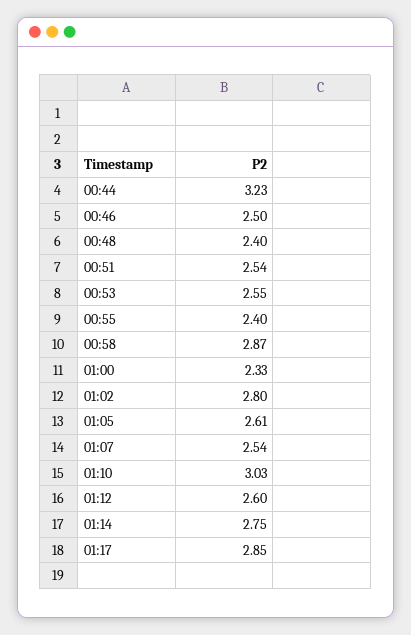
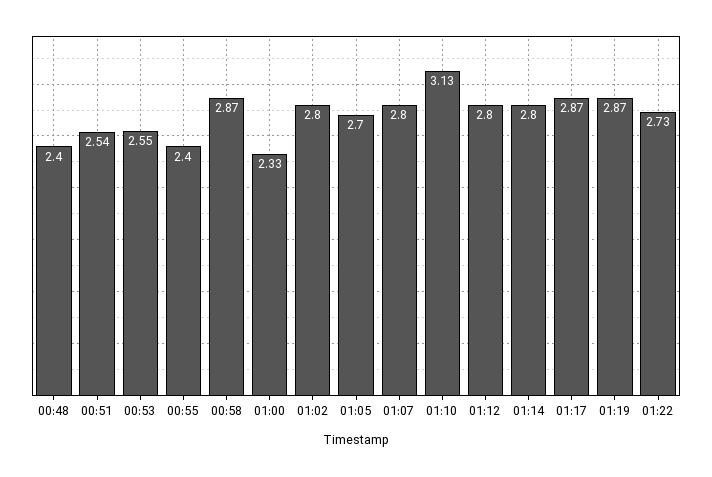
00:44: 3.23 -> none
00:46: 2.5 -> none
01:05: 2.61 -> 2.7
01:07: 2.54 -> 2.8
01:10: 3.03 -> 3.13
01:12: 2.6 -> 2.8
01:14: 2.75 -> 2.8
01:17: 2.85 -> 2.87
01:19: none -> 2.87
01:22: none -> 2.73

